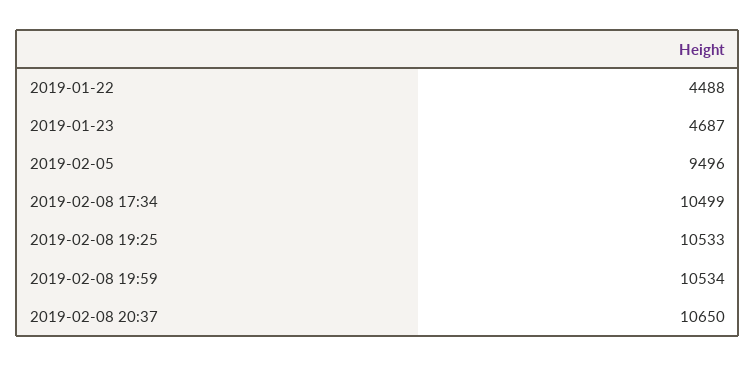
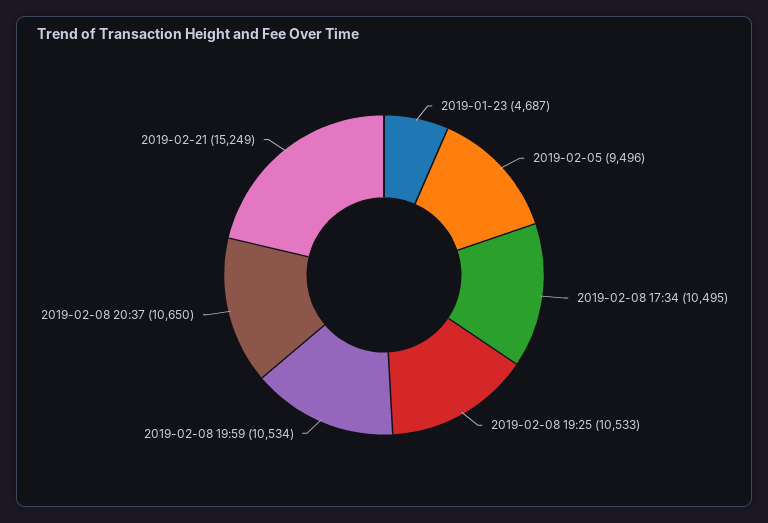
2019-01-22: 4488 -> none
2019-02-08 17:34: 10499 -> 10495
2019-02-21: none -> 15249

